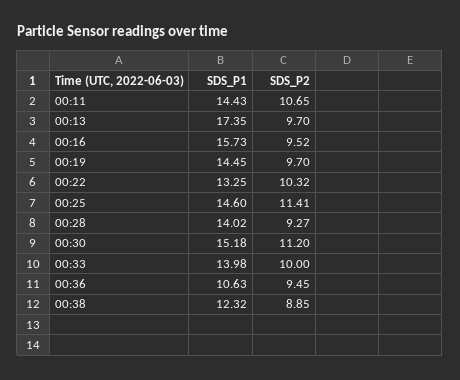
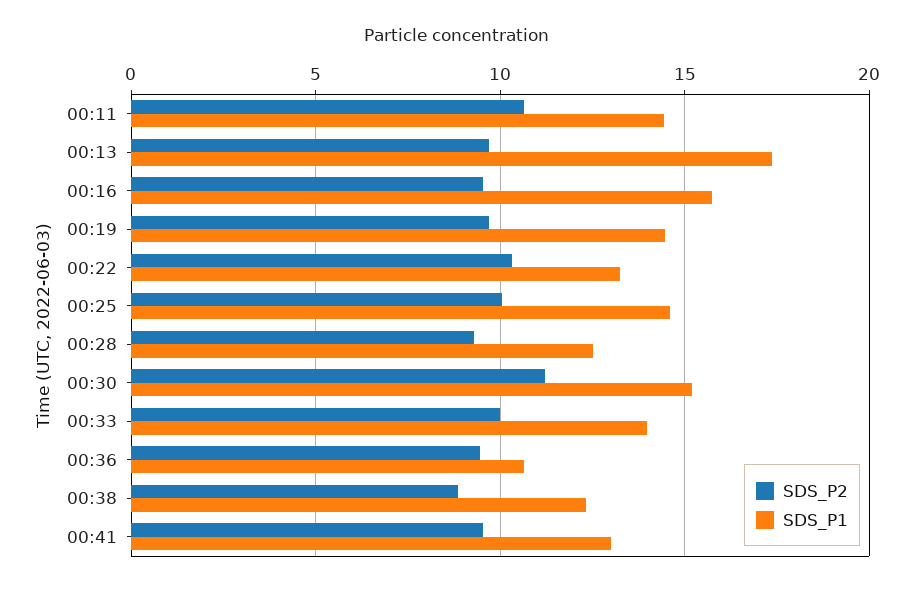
SDS_P2, 00:25: 11.41 -> 10
SDS_P1, 00:28: 14.02 -> 12.5
SDS_P2, 00:41: none -> 9.5
SDS_P1, 00:41: none -> 13

